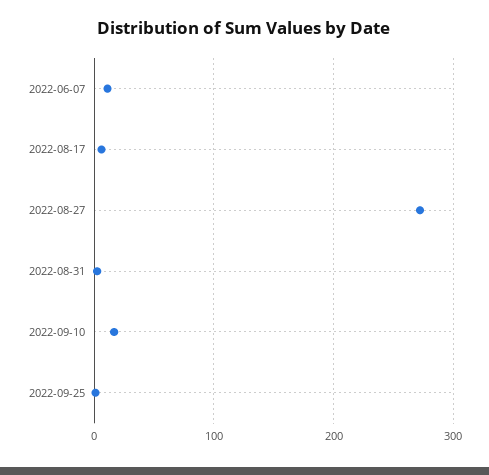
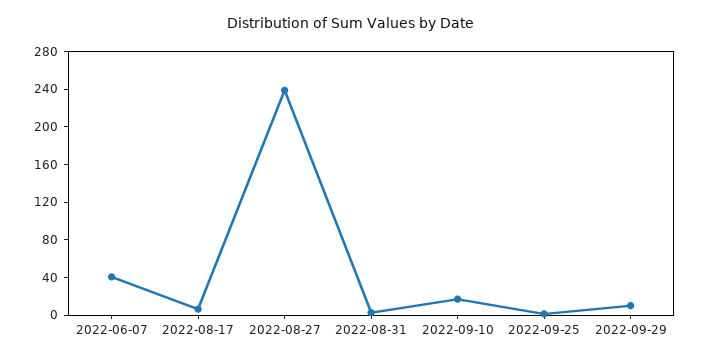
2022-06-07: 10 -> 40
2022-08-27: 270 -> 240
2022-09-29: none -> 10

